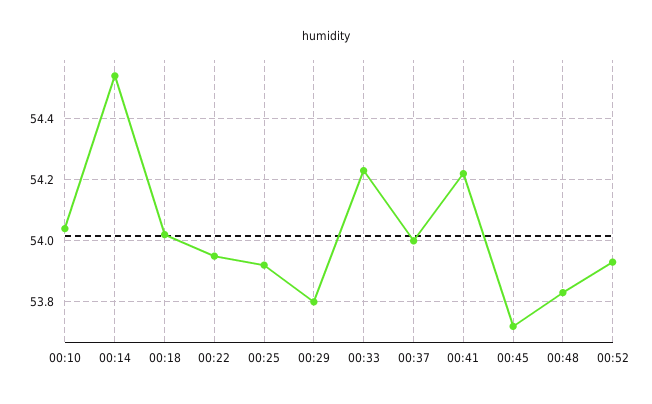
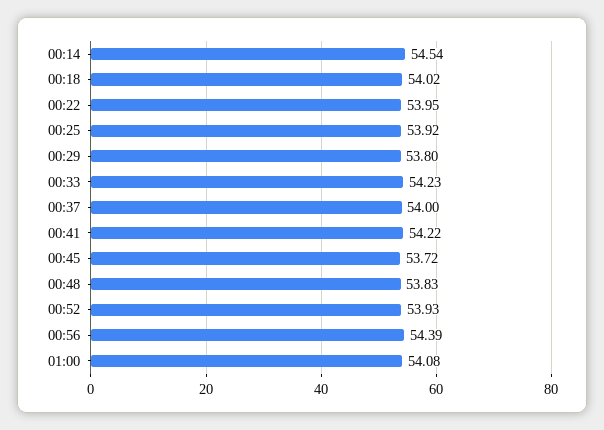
00:10: 54.05 -> none
00:56: none -> 54.39
01:00: none -> 54.08

